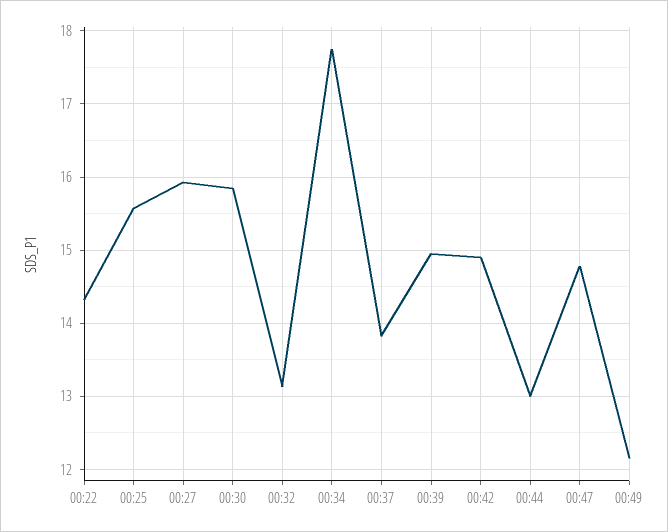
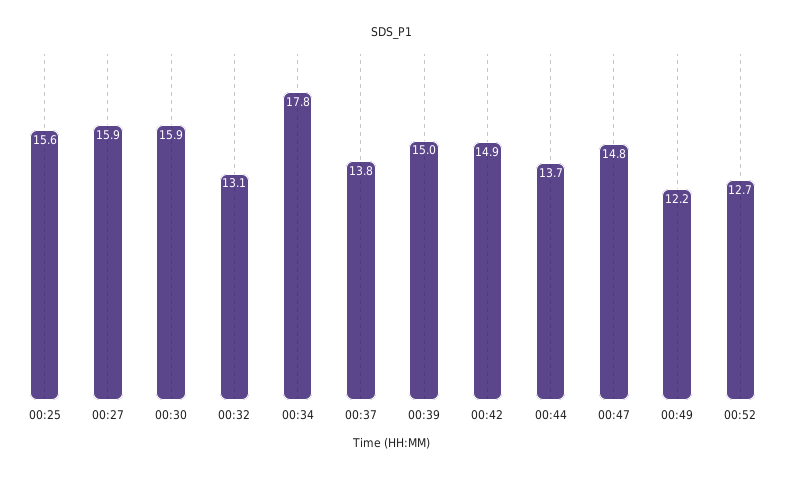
00:22: 14.3 -> none
00:44: 13 -> 13.7
00:52: none -> 12.7

